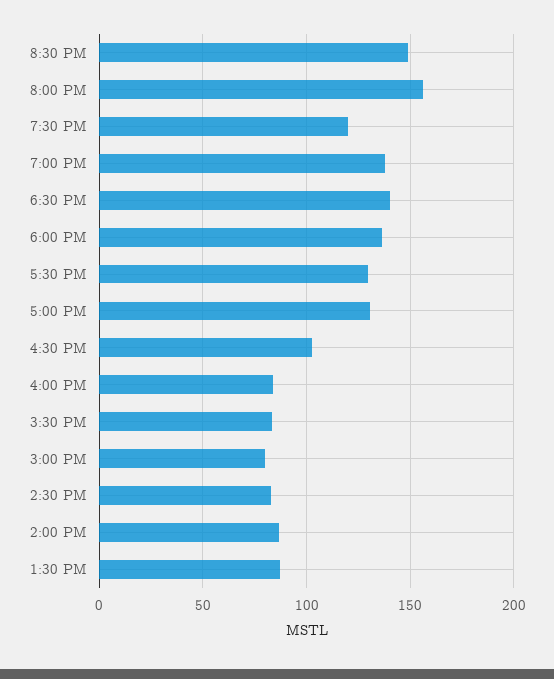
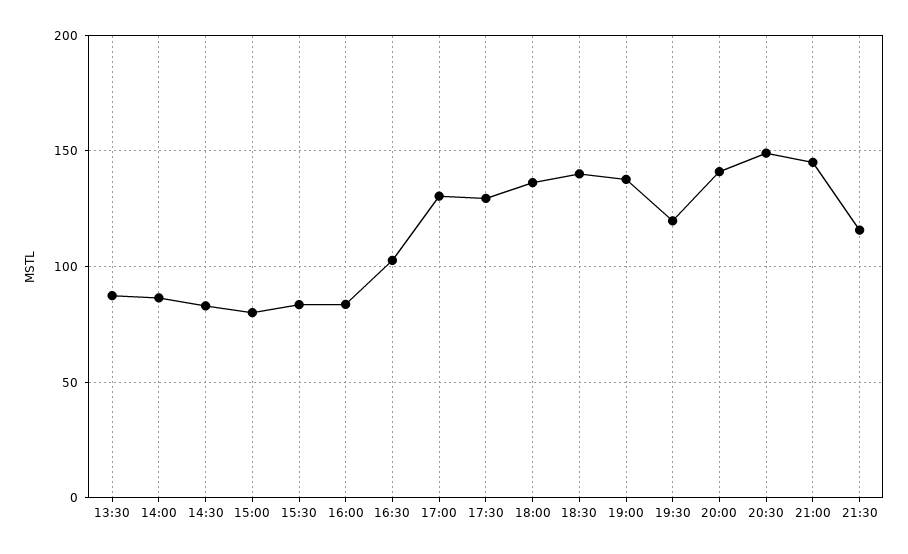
8:00 PM: 155 -> 140
21:00: none -> 145
21:30: none -> 115

